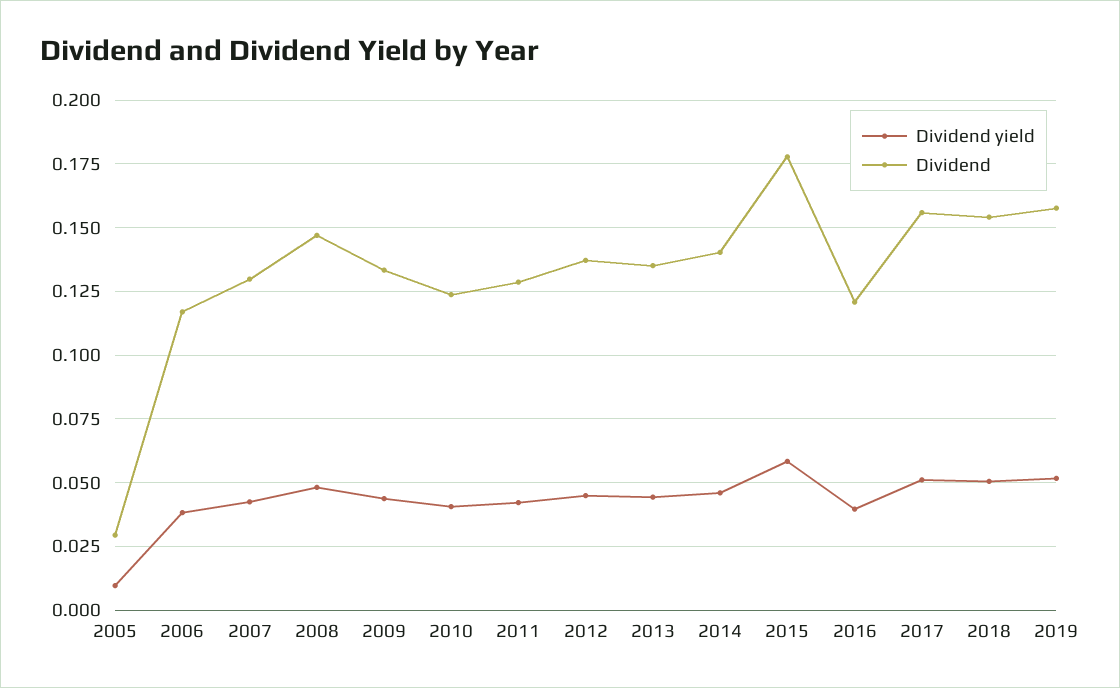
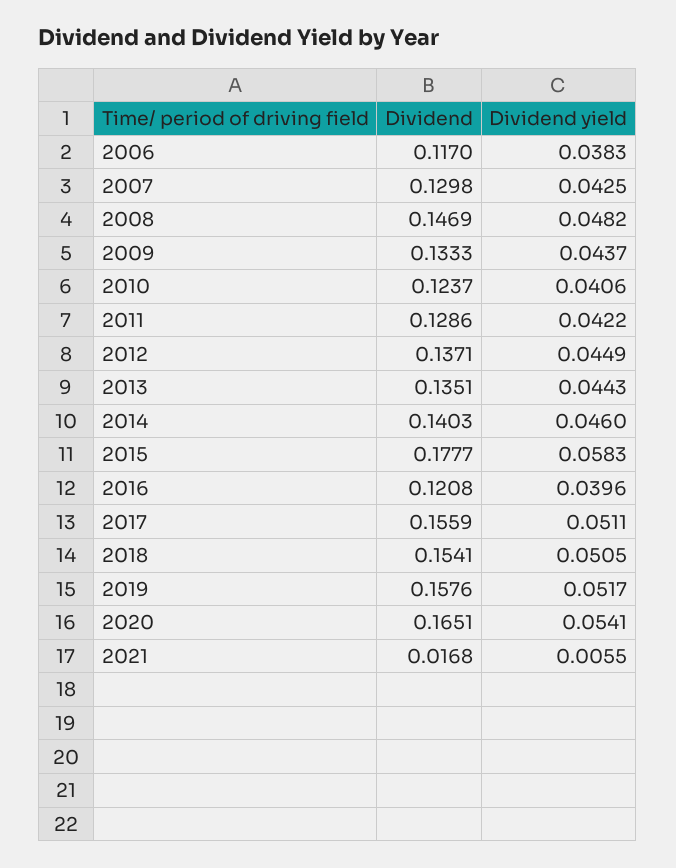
Dividend yield, 2005: 0.01 -> none
Dividend, 2005: 0.03 -> none
Dividend, 2020: none -> 0.1651
Dividend yield, 2020: none -> 0.0541
Dividend, 2021: none -> 0.0168
Dividend yield, 2021: none -> 0.0055

